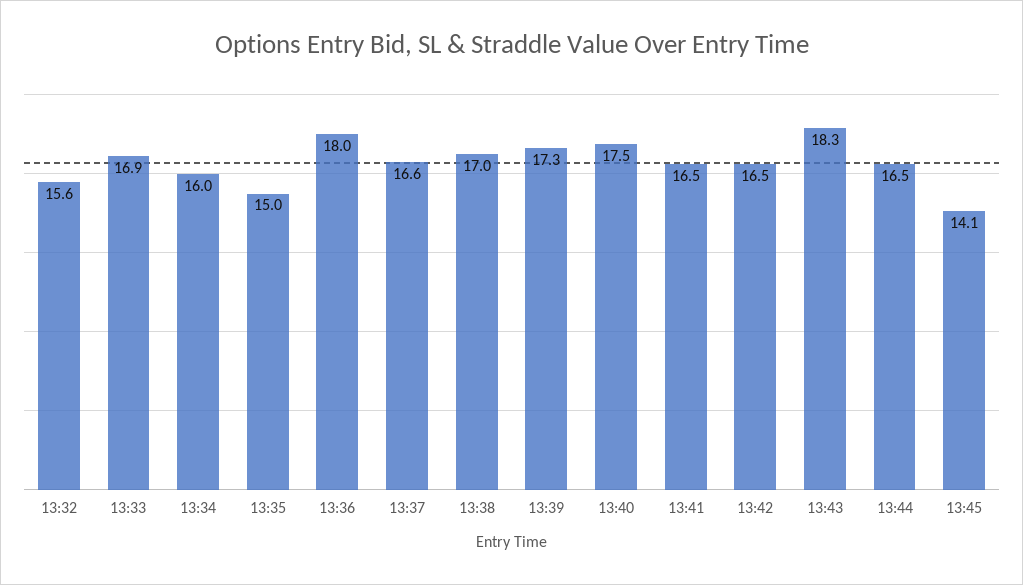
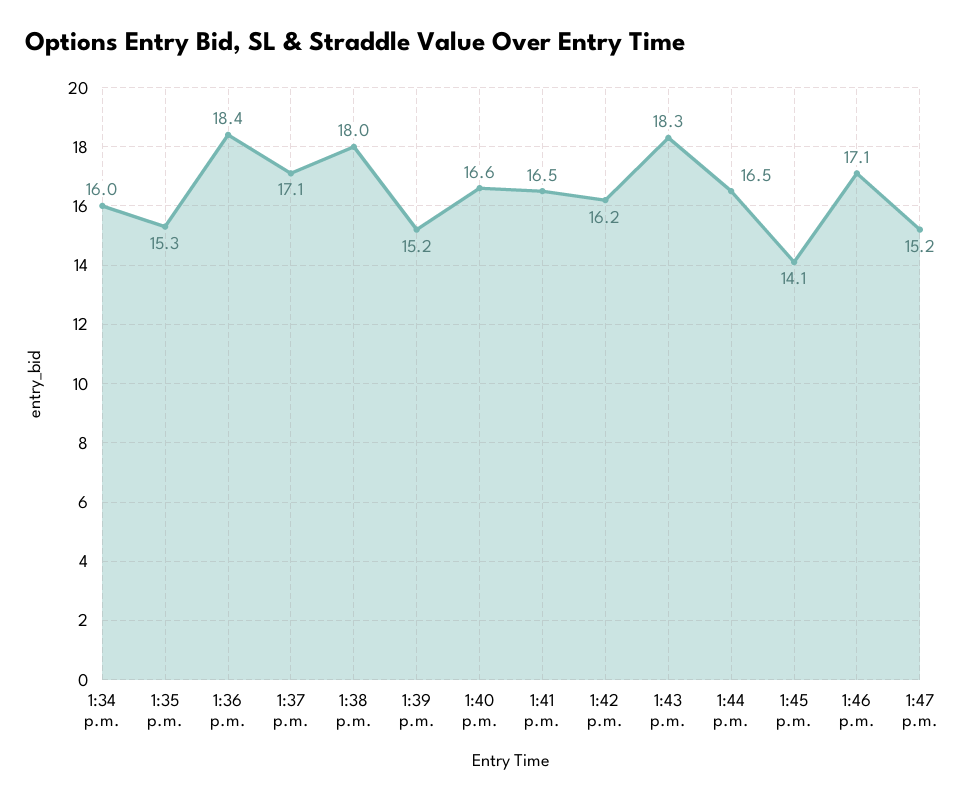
13:32: 15.6 -> none
13:33: 16.9 -> none
13:35: 15 -> 15.3
13:36: 18 -> 18.4
13:37: 16.6 -> 17.1
13:38: 17 -> 18
13:39: 17.3 -> 15.2
13:40: 17.5 -> 16.6
13:42: 16.5 -> 16.2
1:46 p.m.: none -> 17.1
1:47 p.m.: none -> 15.2

